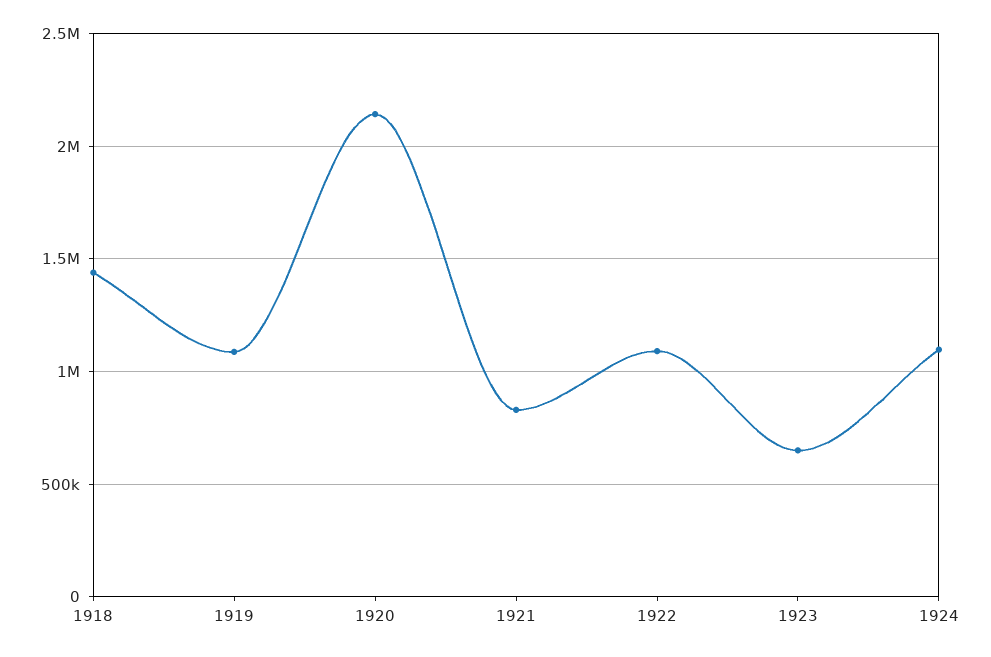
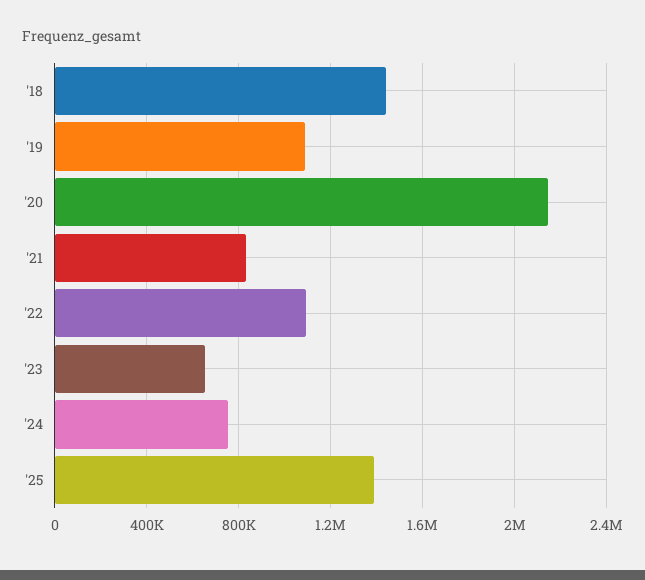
1924: 1100000 -> 750000
'25: none -> 1400000

